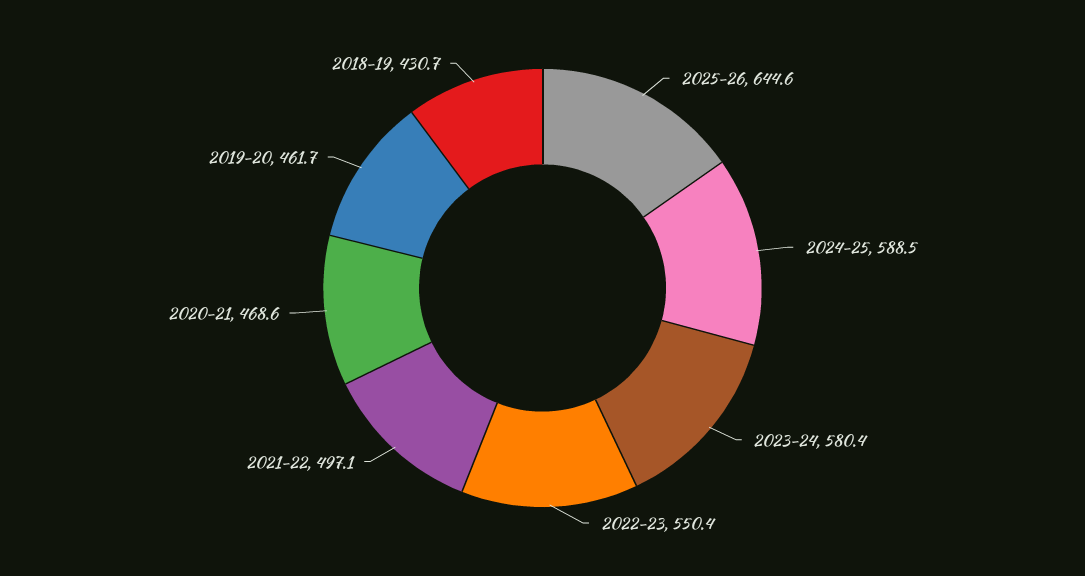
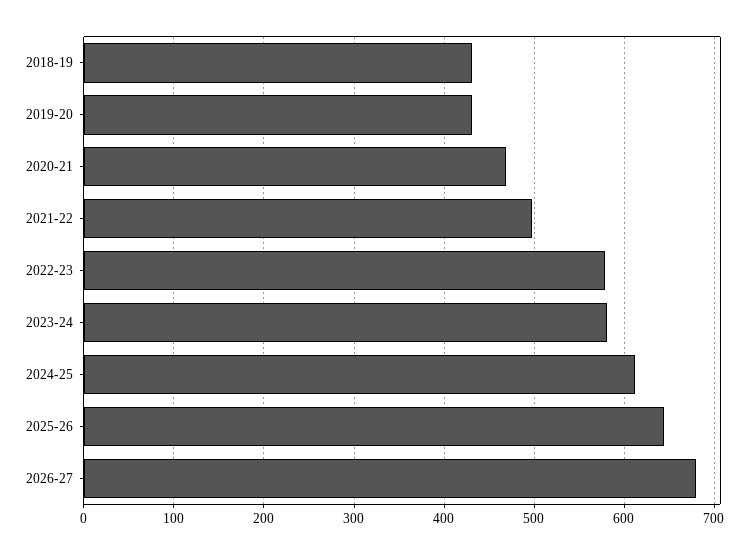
2024-25: 588.5 -> 610
2022-23: 550.4 -> 580
2019-20: 461.7 -> 430
2026-27: none -> 680

